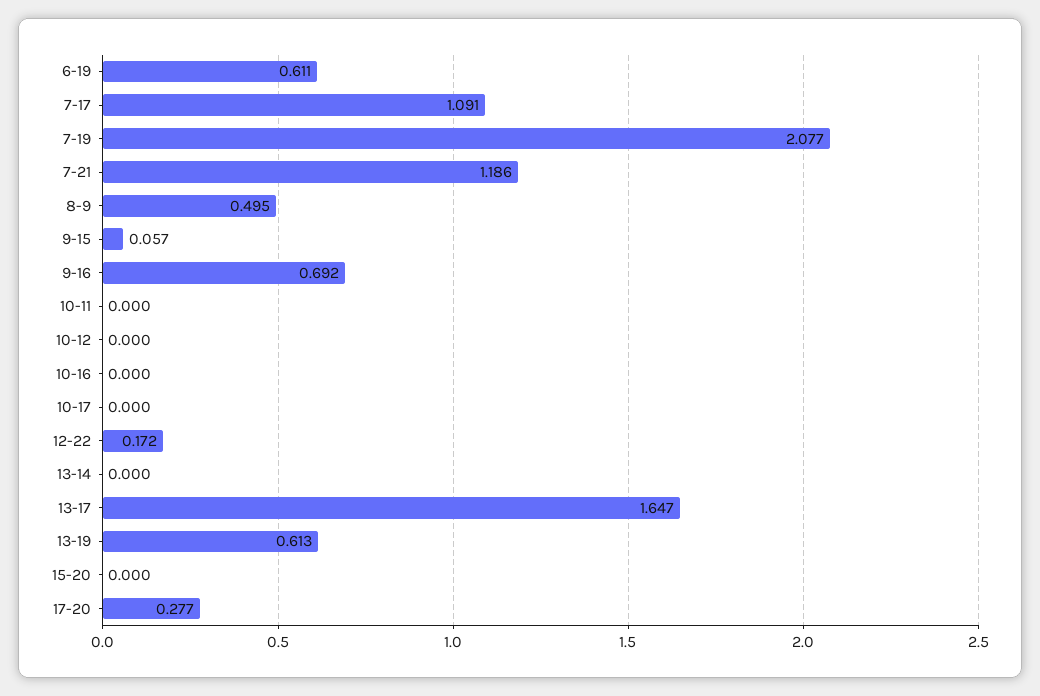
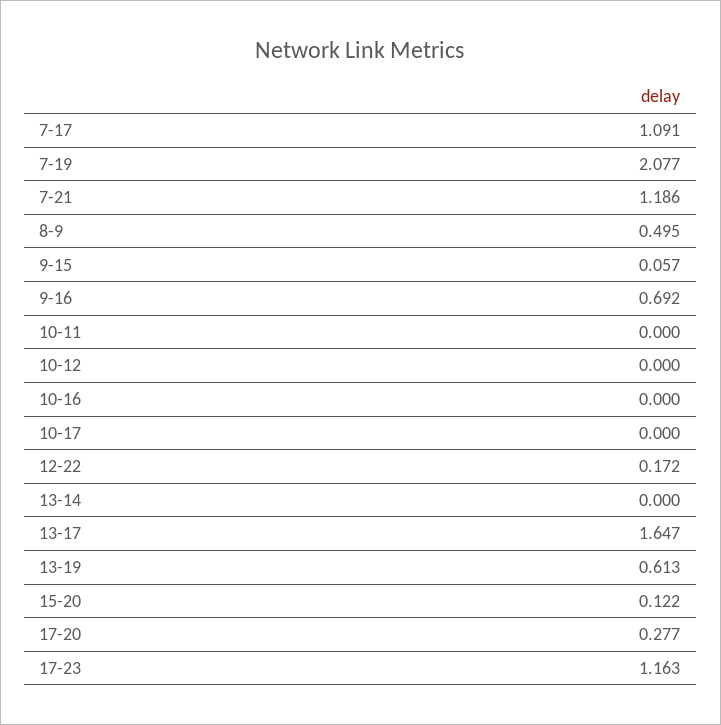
6-19: 0.611 -> none
15-20: 0 -> 0.122
17-23: none -> 1.163

